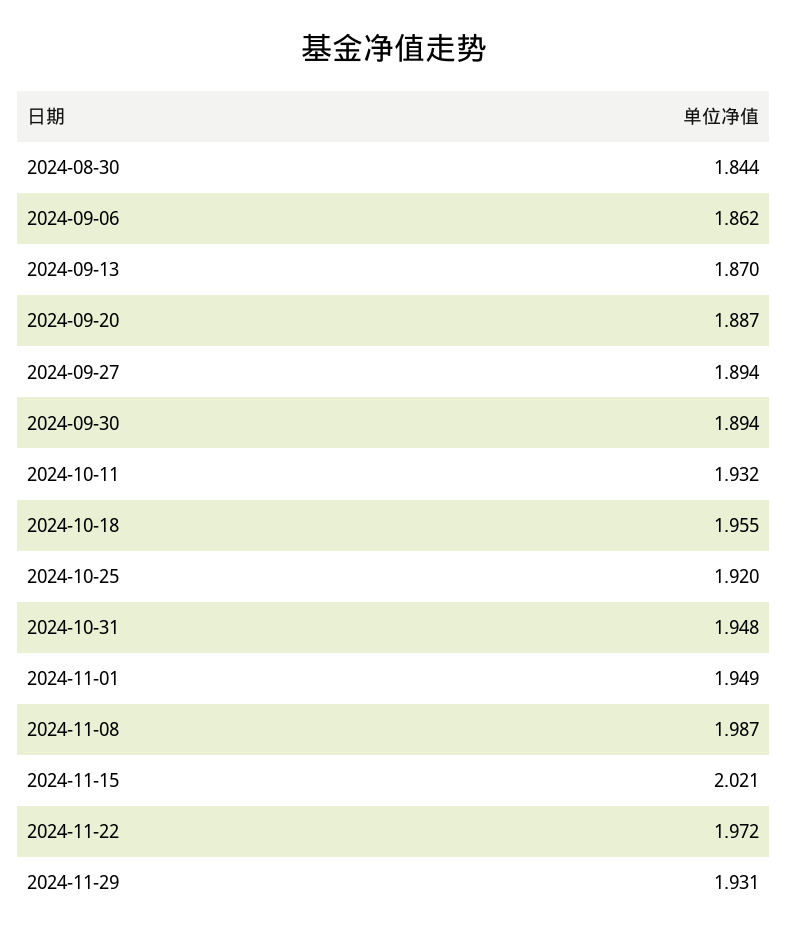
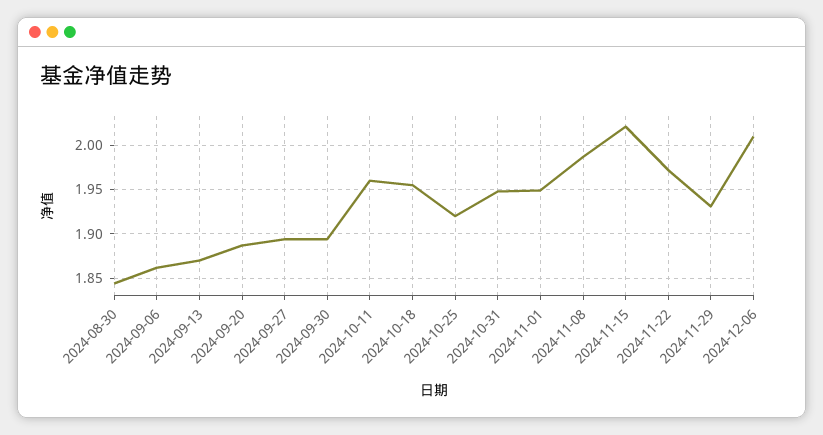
2024-10-11: 1.932 -> 1.96
2024-12-06: none -> 2.01

